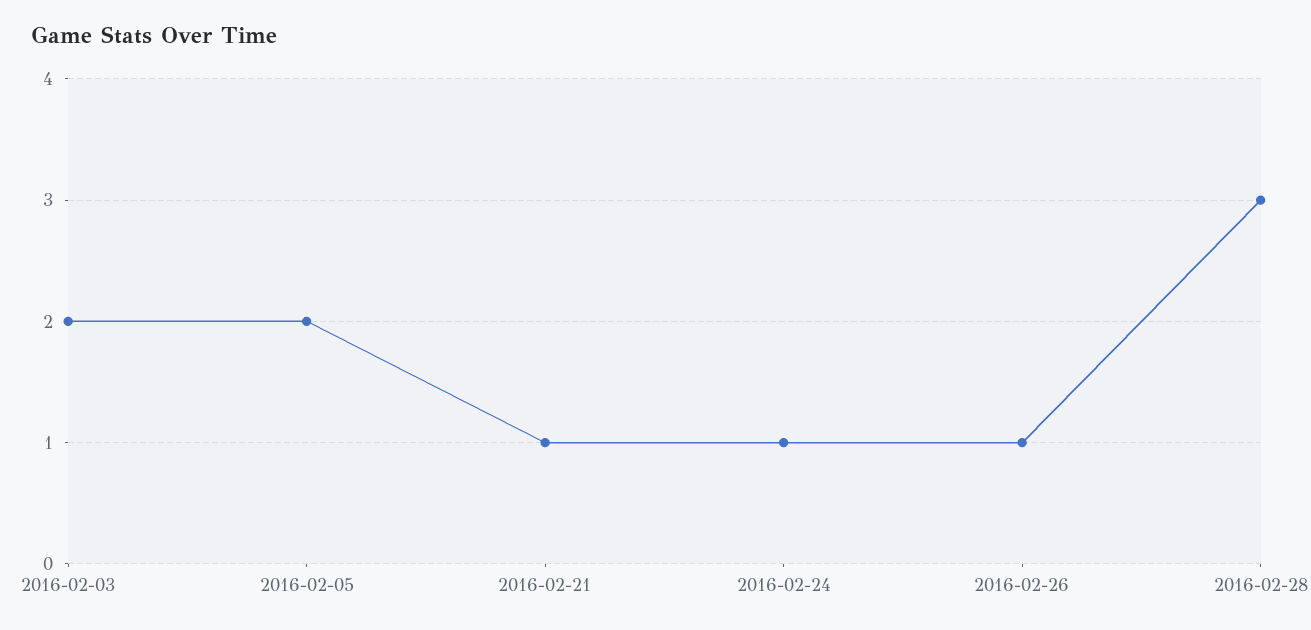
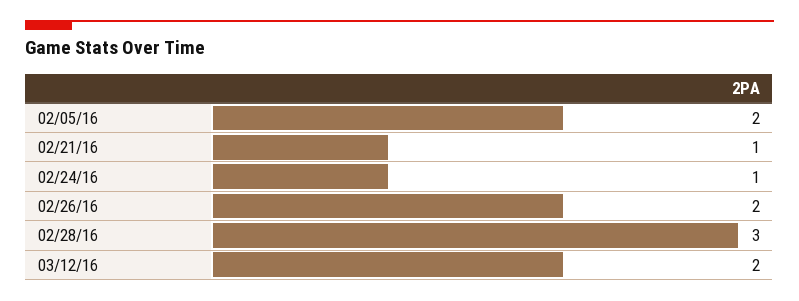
2016-02-03: 2 -> none
2016-02-26: 1 -> 2
03/12/16: none -> 2

